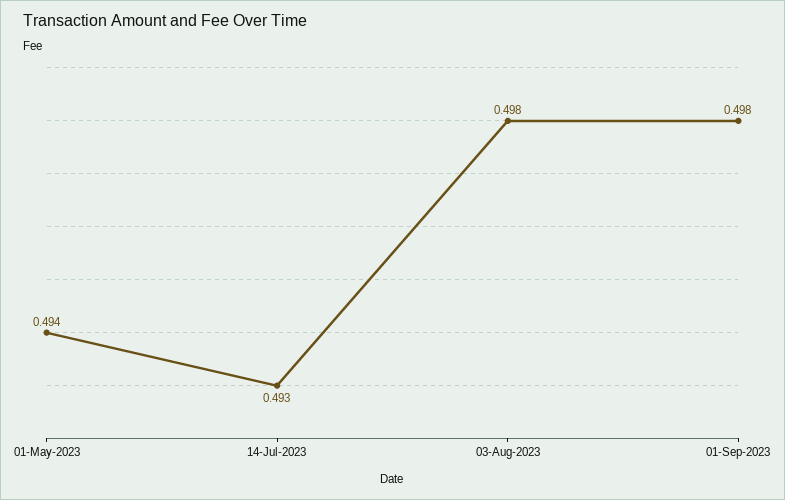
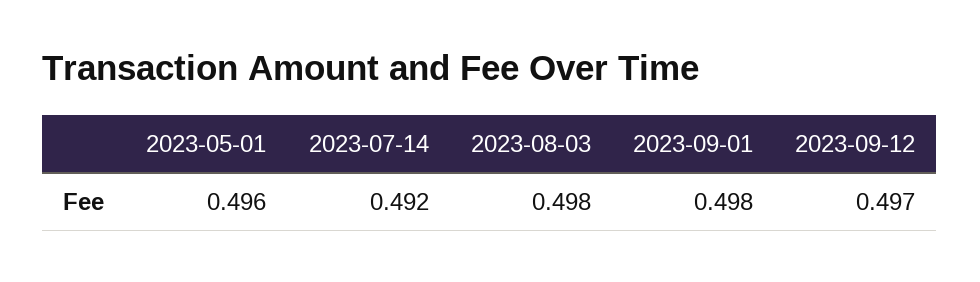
01-May-2023: 0.494 -> 0.496
14-Jul-2023: 0.493 -> 0.492
2023-09-12: none -> 0.497

